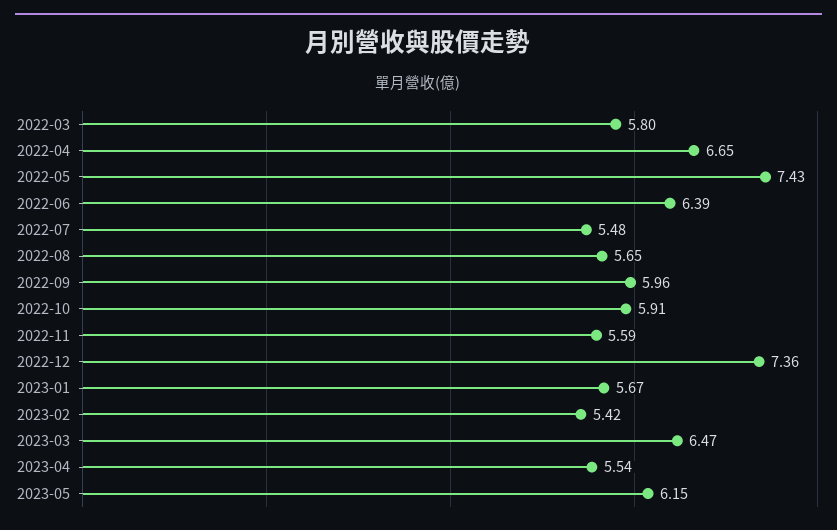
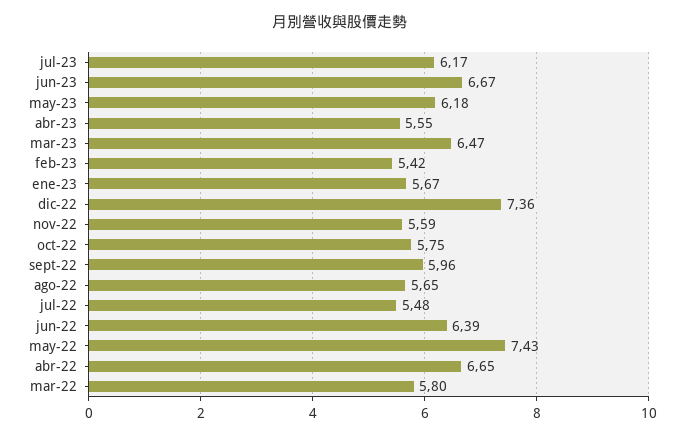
2022-10: 5.91 -> 5.75
2023-04: 5.54 -> 5.55
2023-05: 6.15 -> 6.18
jul-23: none -> 6.17
jun-23: none -> 6.67

